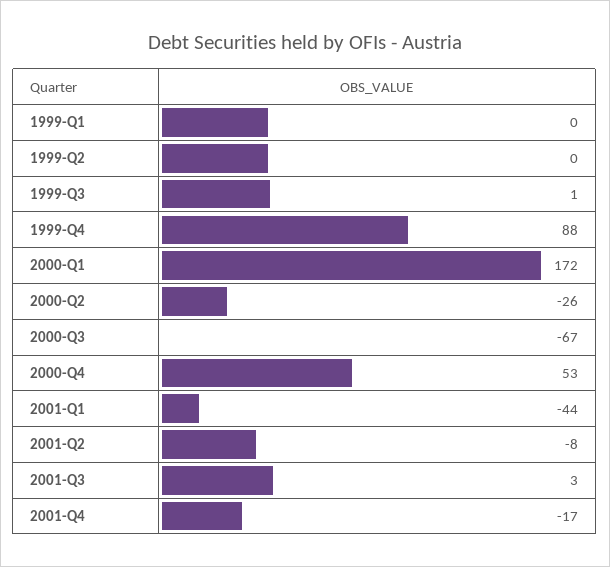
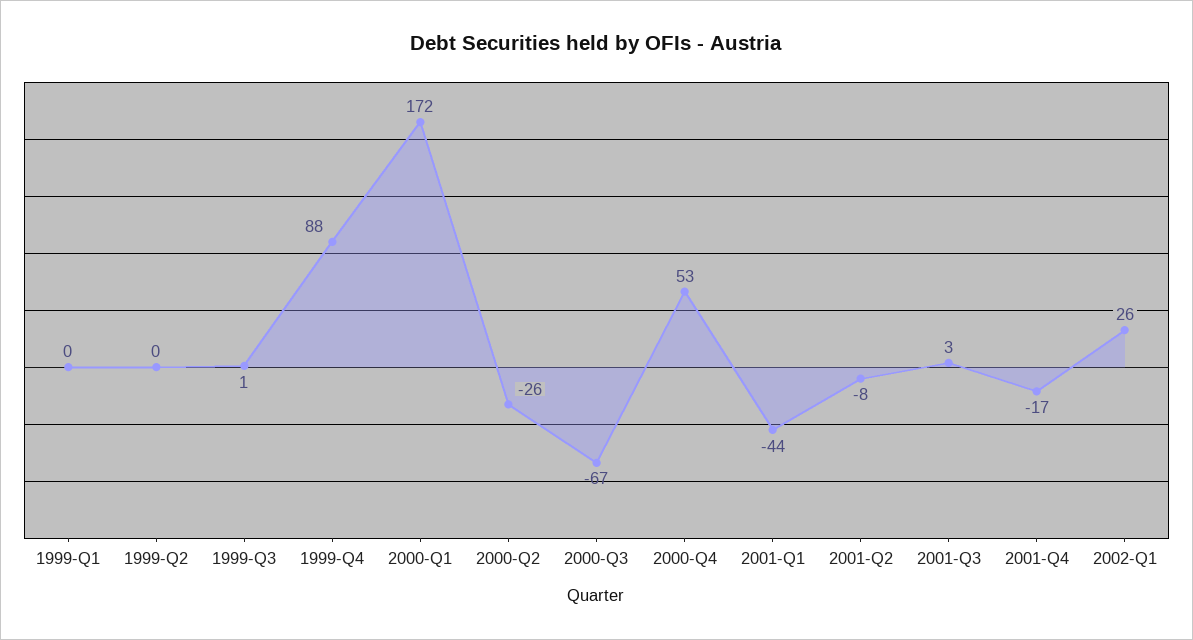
2002-Q1: none -> 26

